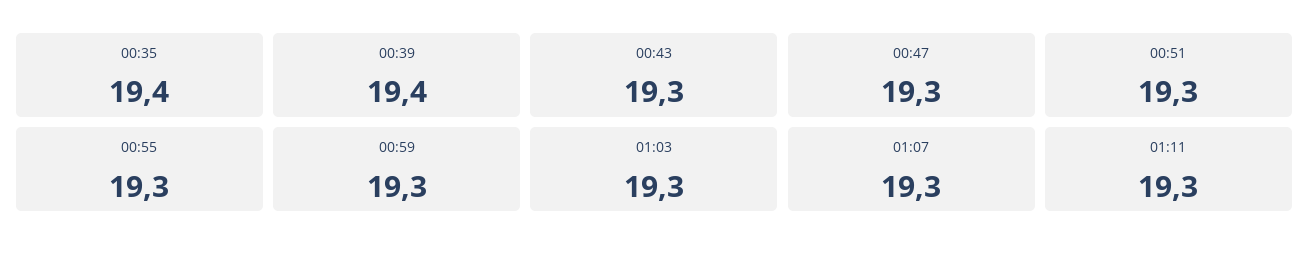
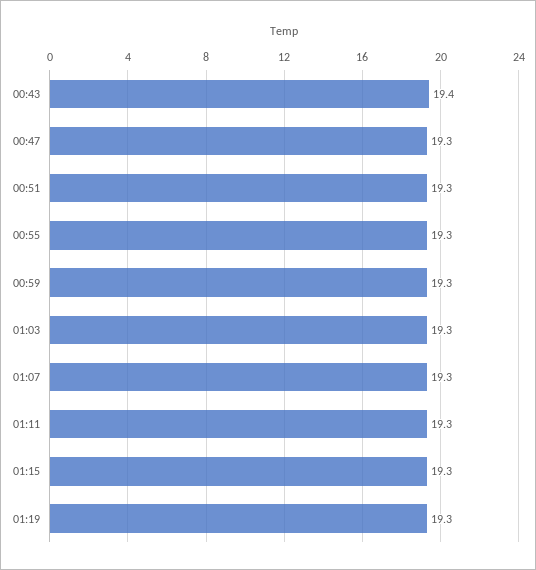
00:35: 19.4 -> none
00:39: 19.4 -> none
00:43: 19.3 -> 19.4
01:15: none -> 19.3
01:19: none -> 19.3

